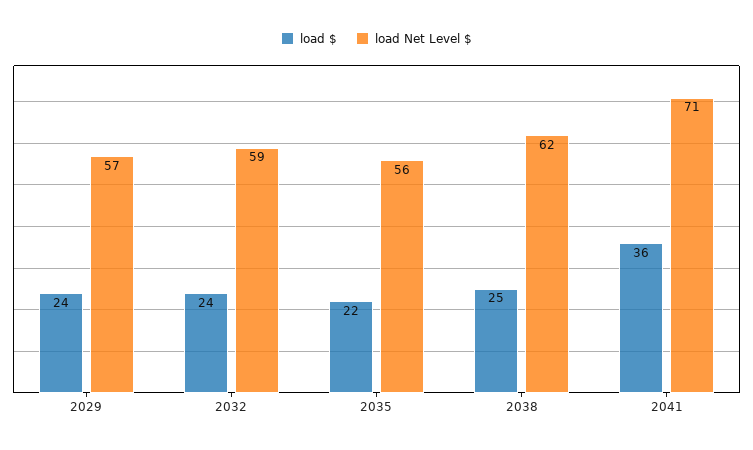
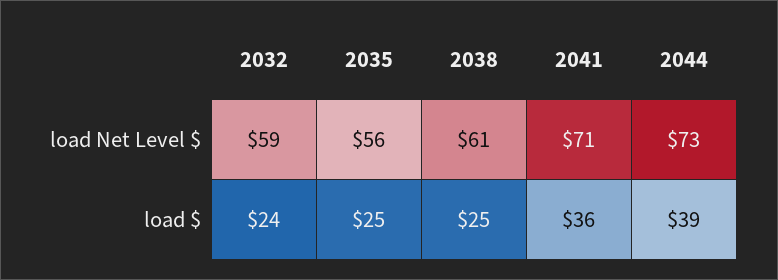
load $, 2029: 24 -> none
load Net Level $, 2029: 57 -> none
load $, 2035: 22 -> 25
load Net Level $, 2038: 62 -> 61
load Net Level $, 2044: none -> 73
load $, 2044: none -> 39

